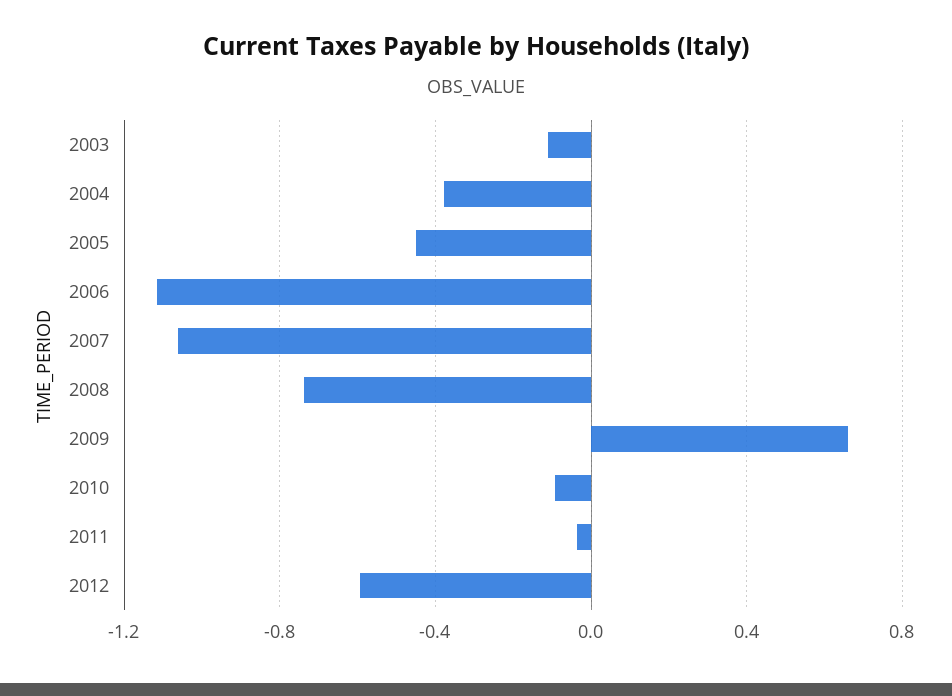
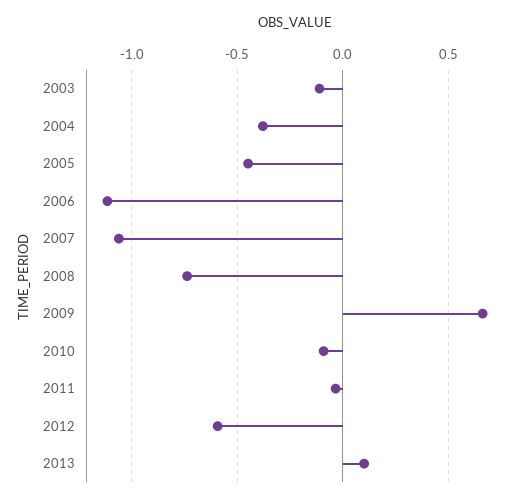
2013: none -> 0.1

